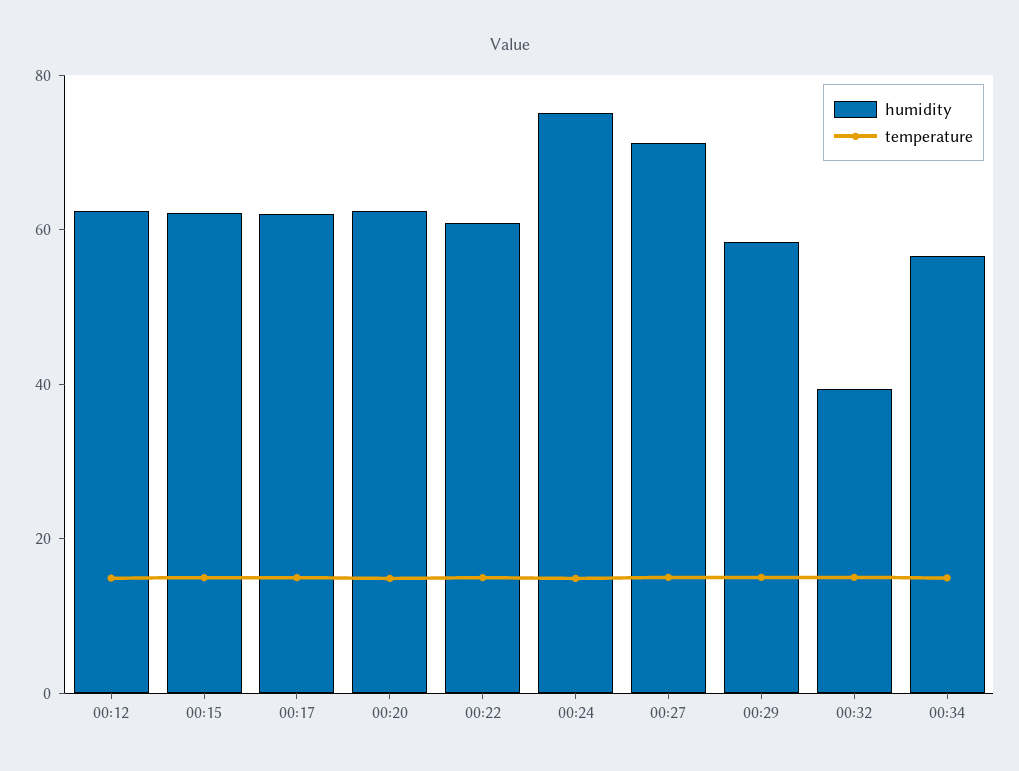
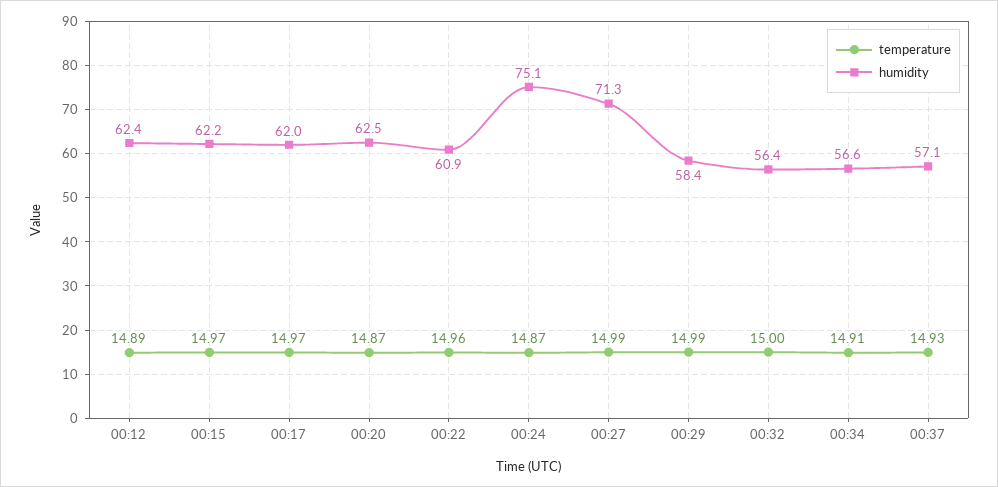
humidity, 00:32: 40 -> 56.4
temperature, 00:37: none -> 14.93
humidity, 00:37: none -> 57.1

